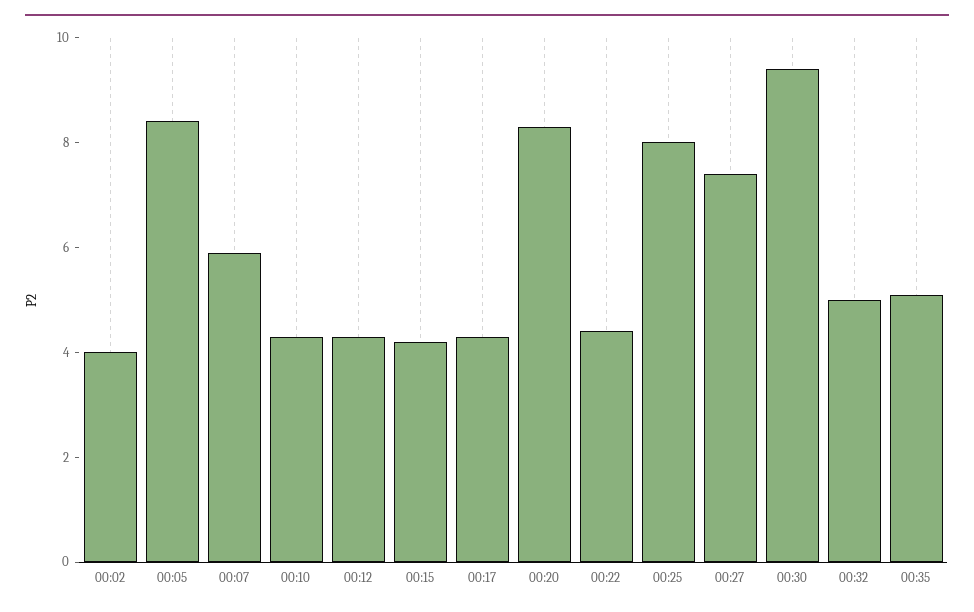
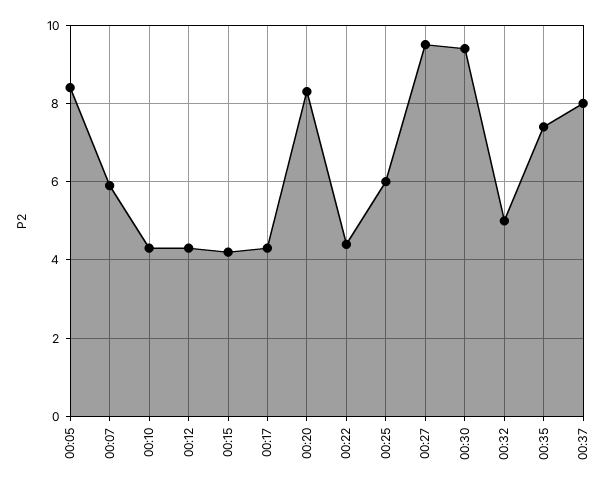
00:02: 4 -> none
00:25: 8 -> 6
00:27: 7.5 -> 9.5
00:35: 5 -> 7.5
00:37: none -> 8

